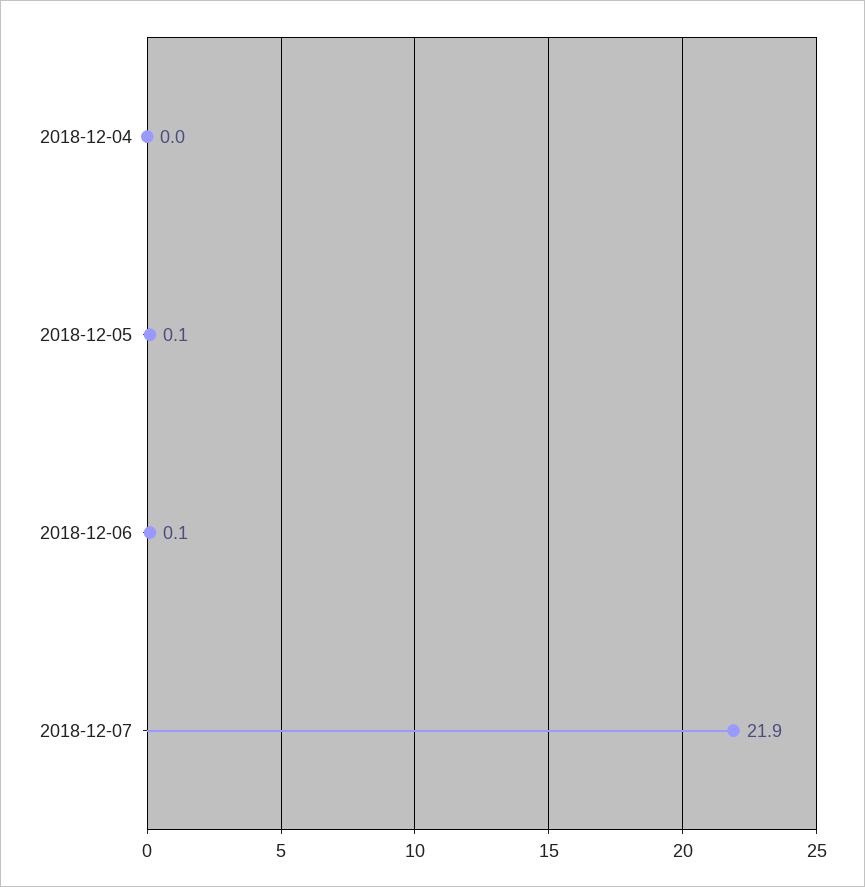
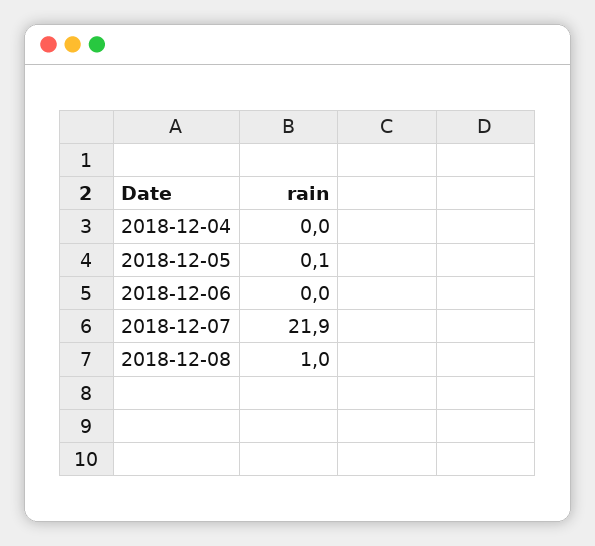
2018-12-06: 0.1 -> 0
2018-12-08: none -> 1

